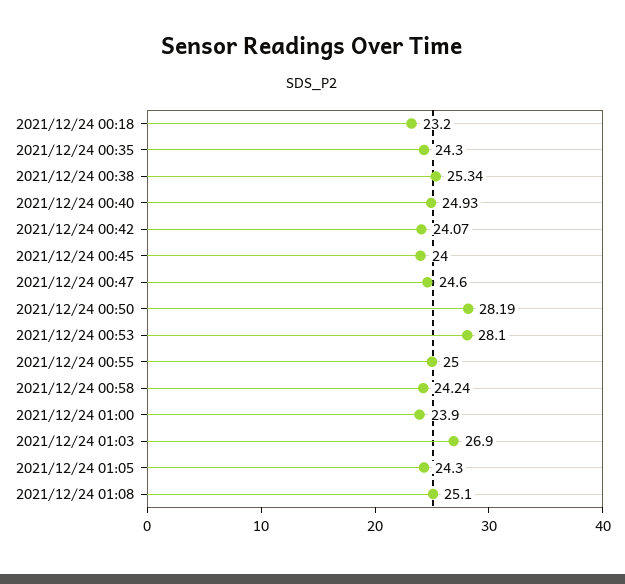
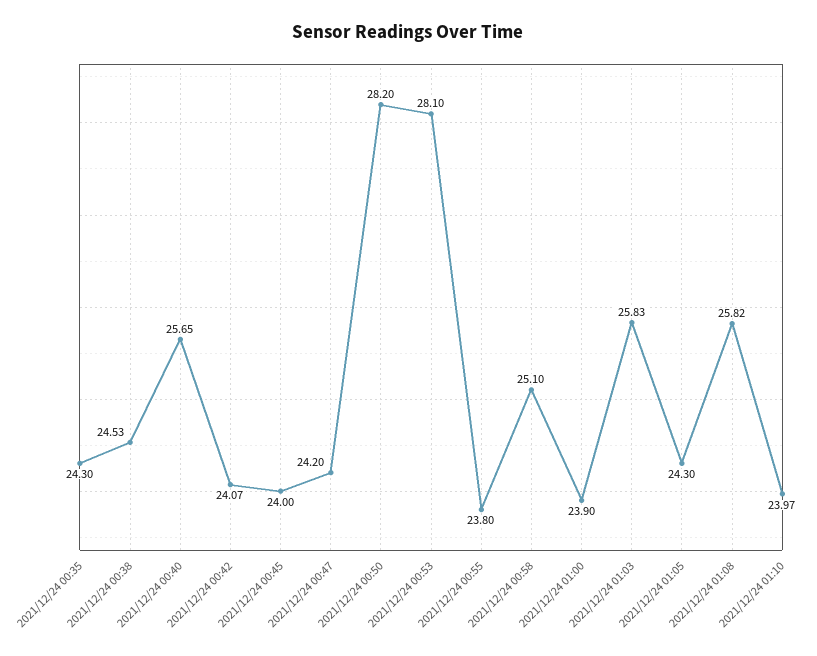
2021/12/24 00:18: 23.2 -> none
2021/12/24 00:38: 25.34 -> 24.53
2021/12/24 00:40: 24.93 -> 25.65
2021/12/24 00:47: 24.6 -> 24.2
2021/12/24 00:50: 28.19 -> 28.2
2021/12/24 00:55: 25 -> 23.8
2021/12/24 00:58: 24.24 -> 25.1
2021/12/24 01:03: 26.9 -> 25.83
2021/12/24 01:08: 25.1 -> 25.82
2021/12/24 01:10: none -> 23.97

